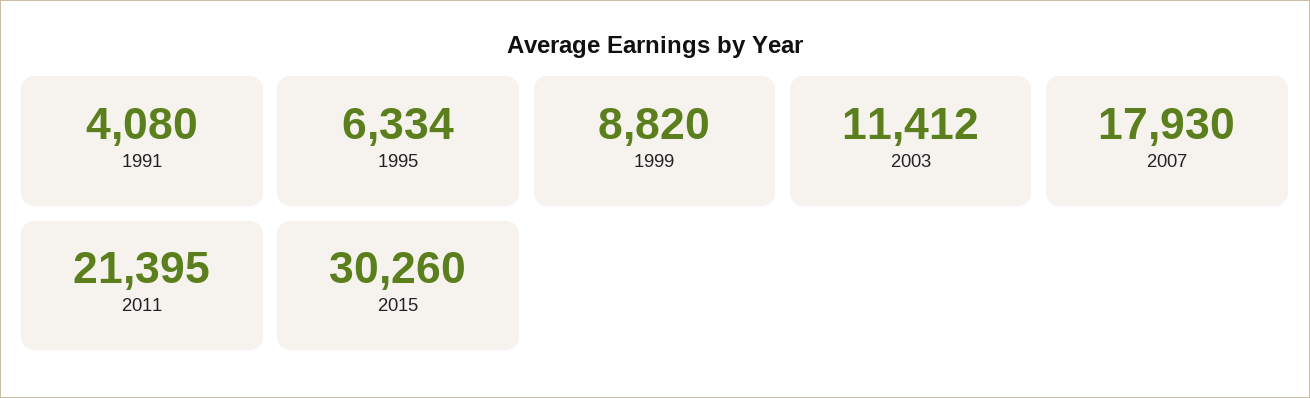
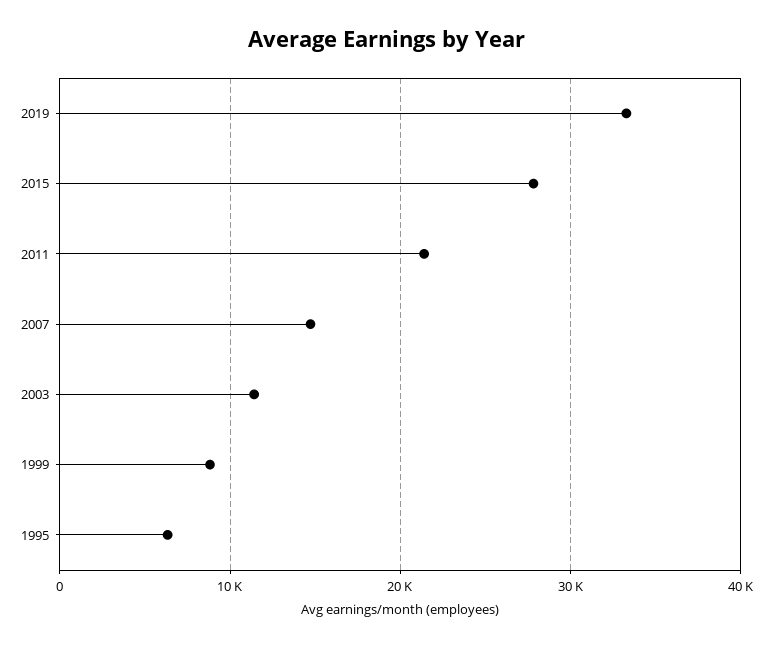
1991: 4080 -> none
2007: 17930 -> 15000
2015: 30260 -> 28000
2019: none -> 33000

